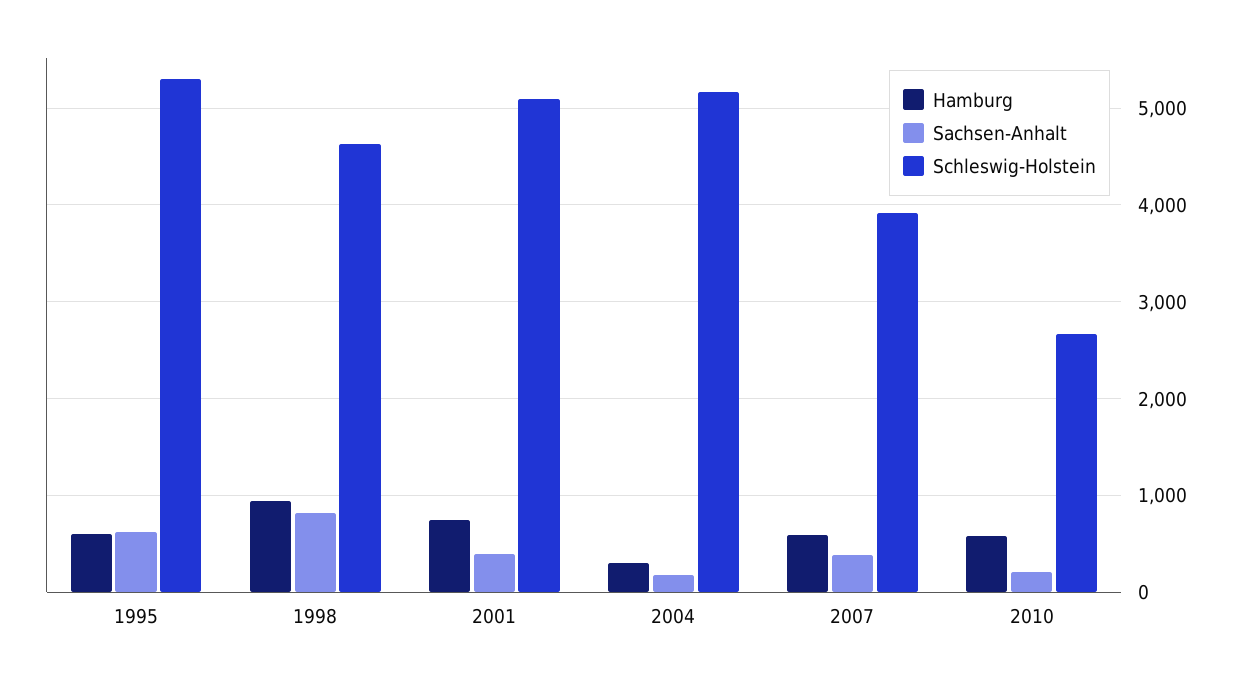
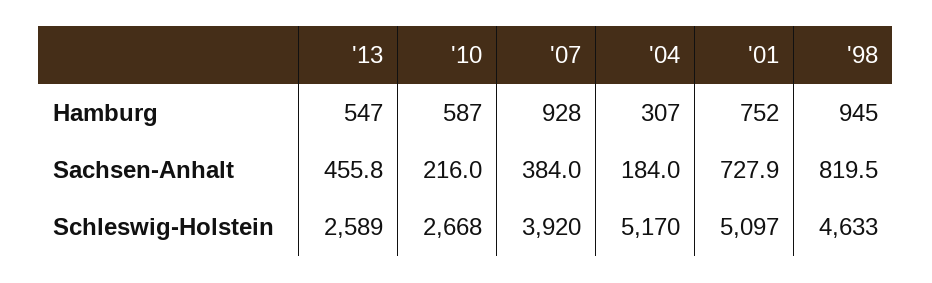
Hamburg, 1995: 600 -> none
Sachsen-Anhalt, 1995: 600 -> none
Schleswig-Holstein, 1995: 5300 -> none
Sachsen-Anhalt, 2001: 400 -> 727.9
Hamburg, 2007: 600 -> 928
Hamburg, '13: none -> 547
Sachsen-Anhalt, '13: none -> 455.8
Schleswig-Holstein, '13: none -> 2589

